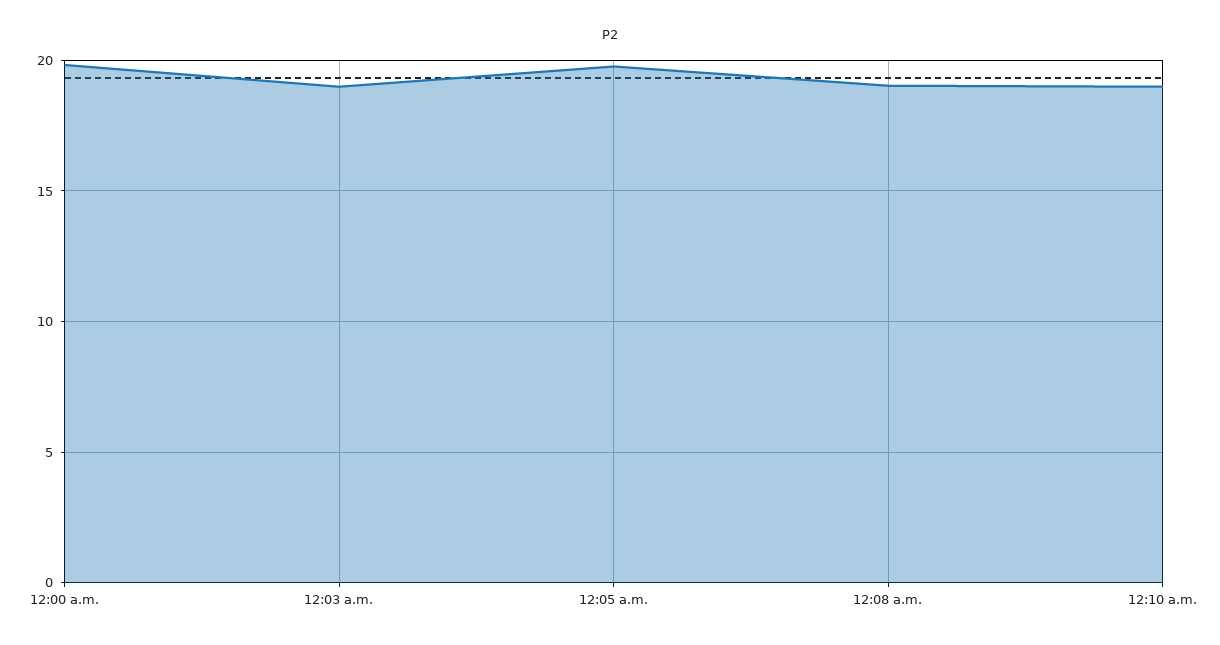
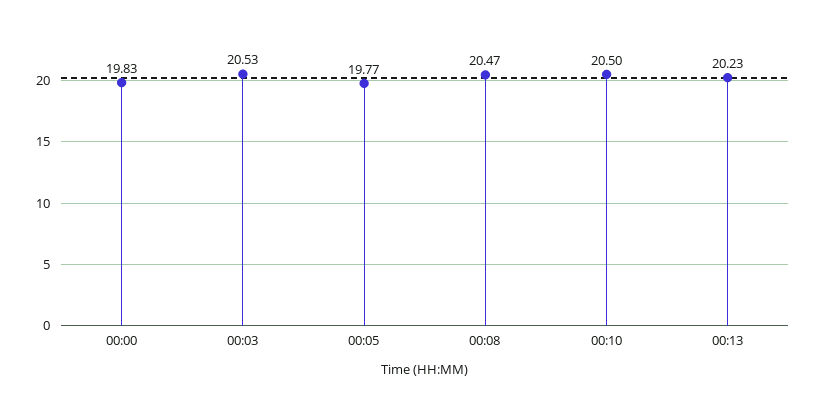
12:03 a.m.: 19 -> 20.53
12:08 a.m.: 19 -> 20.47
12:10 a.m.: 19 -> 20.5
00:13: none -> 20.23

